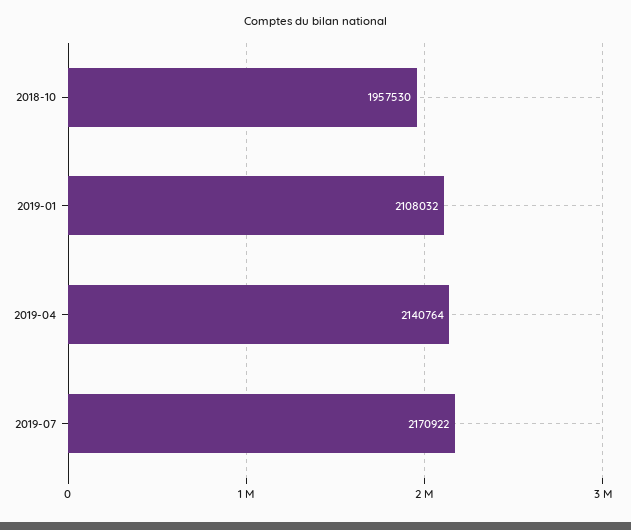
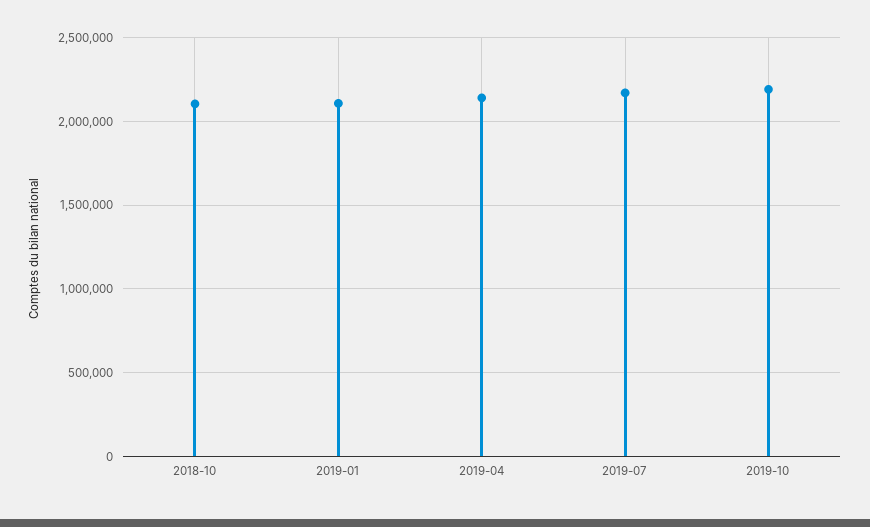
2018-10: 1957530 -> 2100000
2019-10: none -> 2200000

